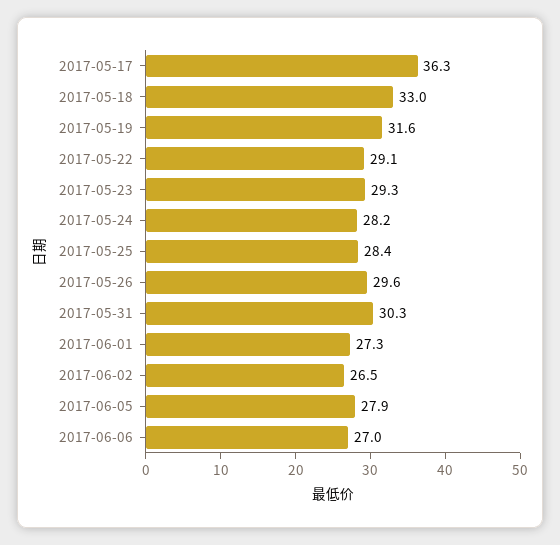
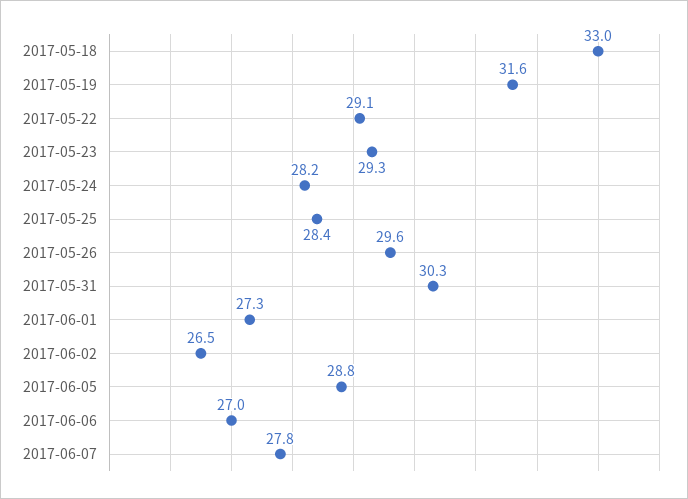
2017-05-17: 36.3 -> none
2017-06-05: 27.9 -> 28.8
2017-06-07: none -> 27.8

